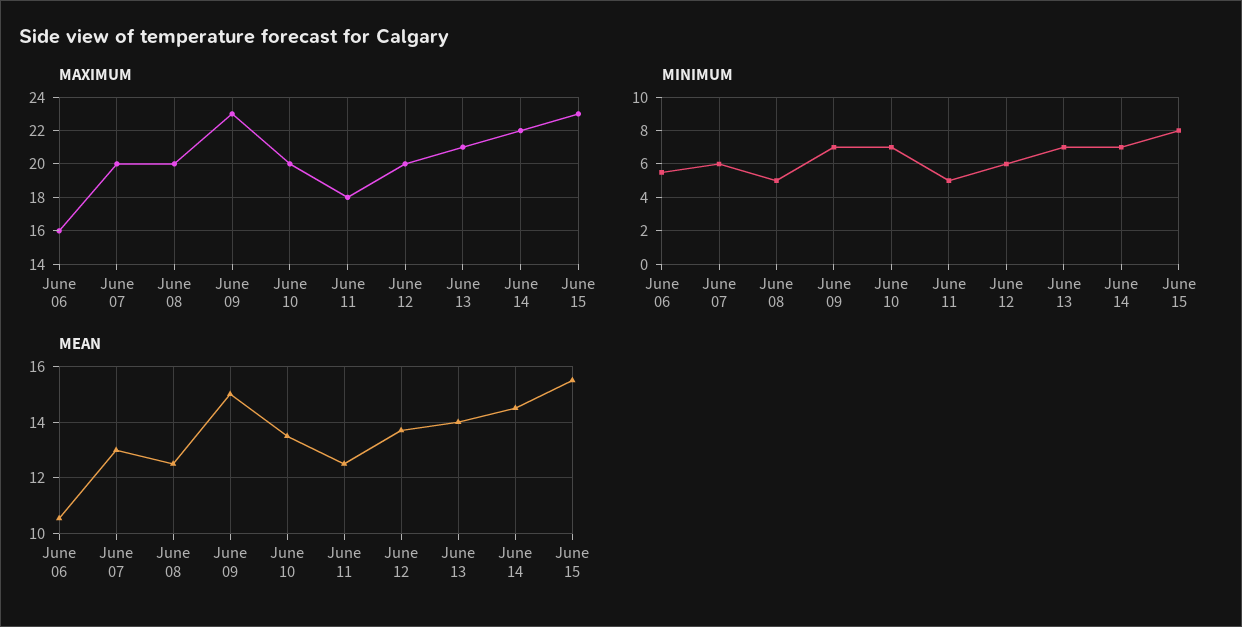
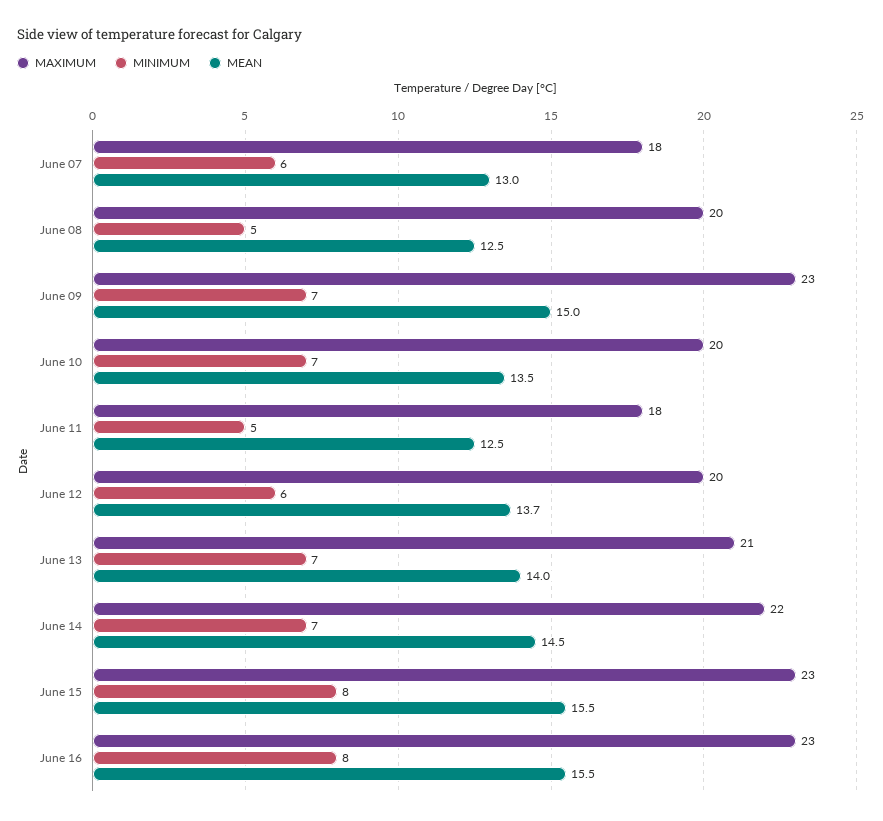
MAXIMUM, June 06: 16 -> none
MAXIMUM, June 07: 20 -> 18
MINIMUM, June 06: 5.5 -> none
MEAN, June 06: 10.5 -> none
MAXIMUM, June 16: none -> 23
MINIMUM, June 16: none -> 8
MEAN, June 16: none -> 15.5

